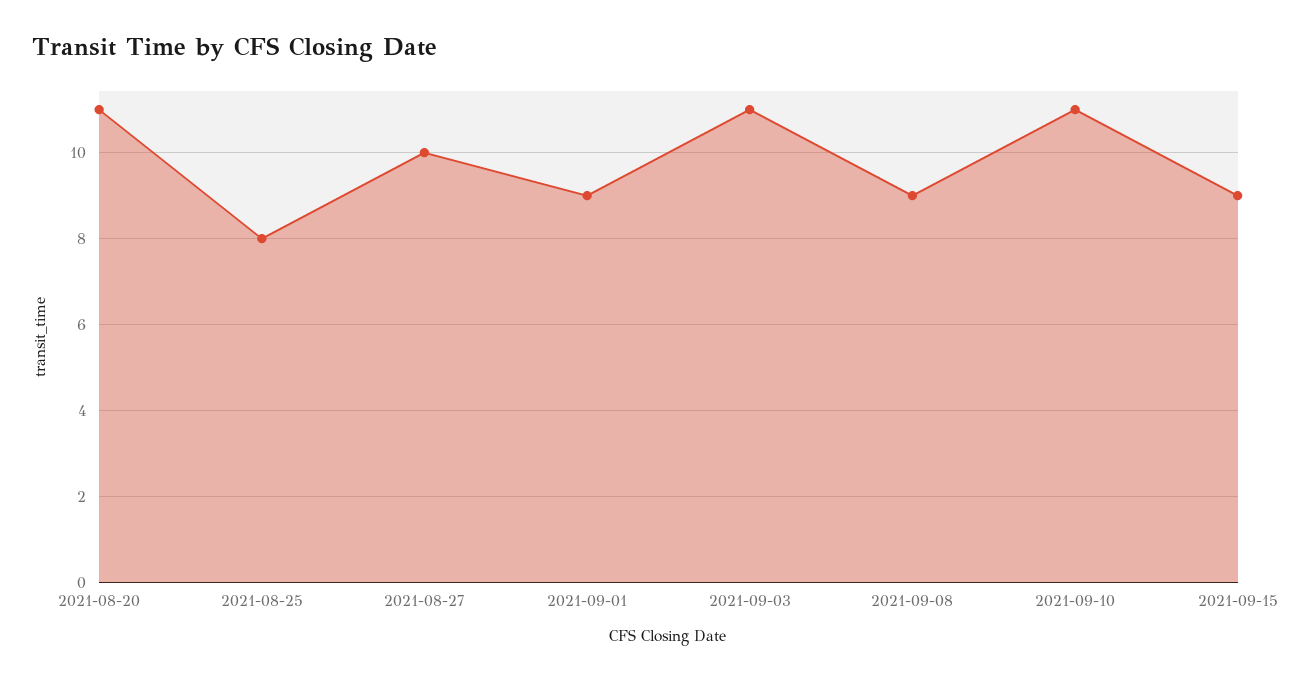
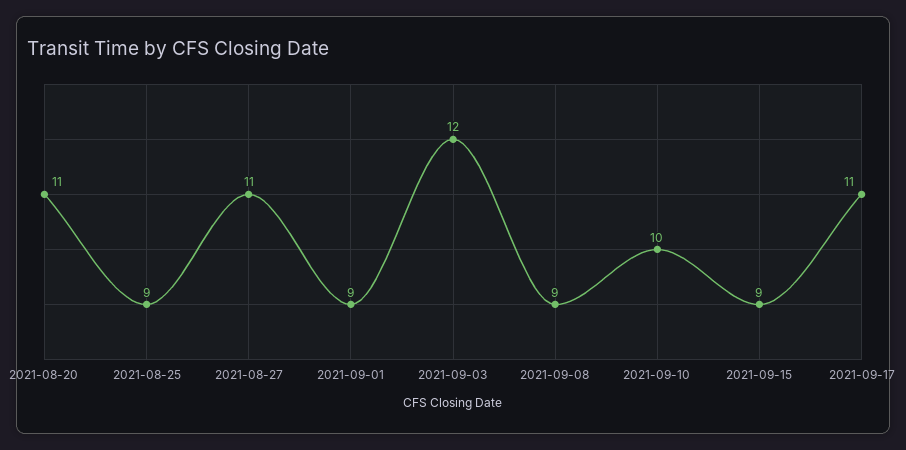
2021-08-25: 8 -> 9
2021-08-27: 10 -> 11
2021-09-03: 11 -> 12
2021-09-10: 11 -> 10
2021-09-17: none -> 11

